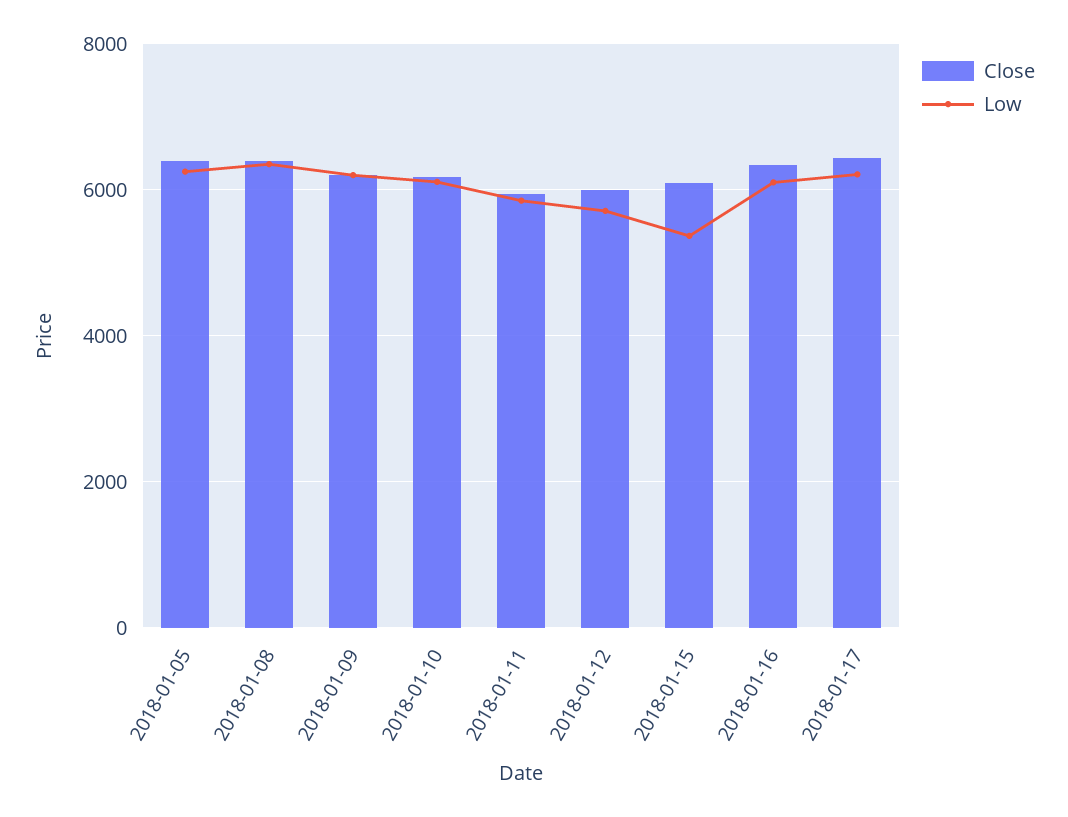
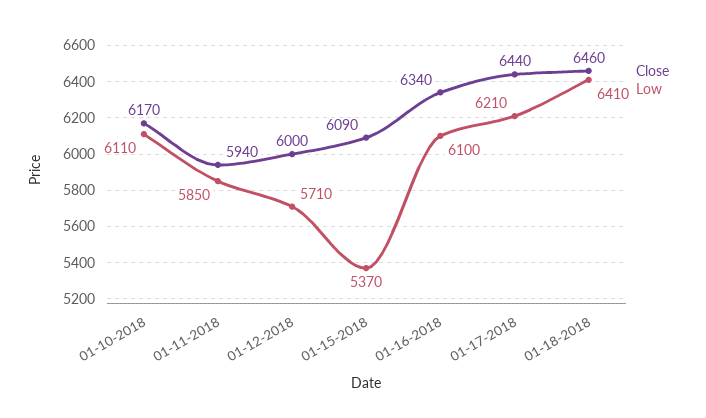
Close, 2018-01-05: 6400 -> none
Low, 2018-01-05: 6200 -> none
Close, 2018-01-08: 6400 -> none
Low, 2018-01-08: 6400 -> none
Close, 2018-01-09: 6200 -> none
Low, 2018-01-09: 6200 -> none
Close, 01-18-2018: none -> 6460
Low, 01-18-2018: none -> 6410

